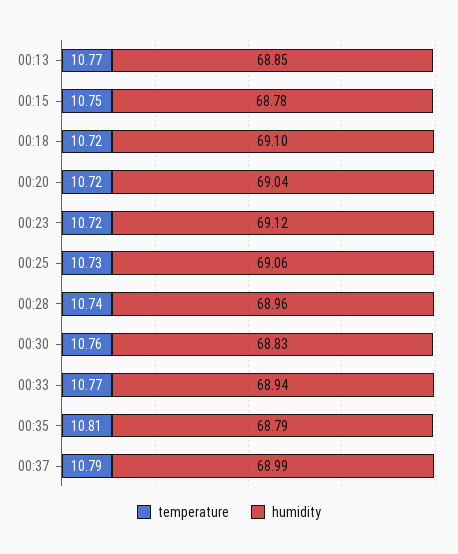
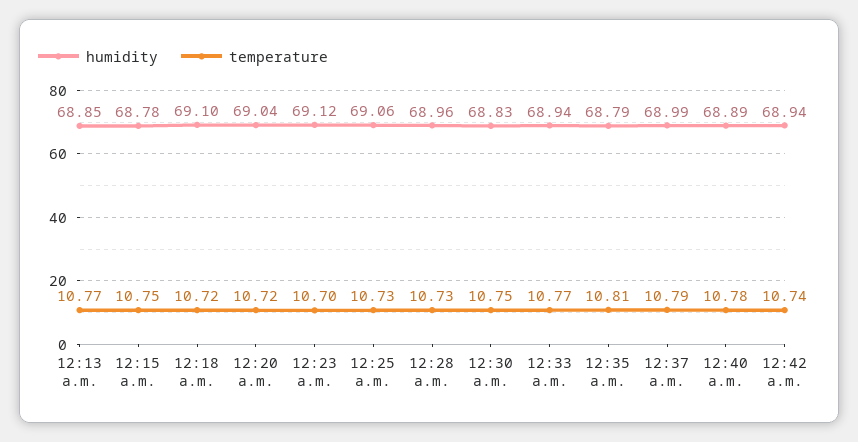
temperature, 00:23: 10.72 -> 10.7
temperature, 00:28: 10.74 -> 10.73
temperature, 00:30: 10.76 -> 10.75
humidity, 12:40 a.m.: none -> 68.89
temperature, 12:40 a.m.: none -> 10.78
humidity, 12:42 a.m.: none -> 68.94
temperature, 12:42 a.m.: none -> 10.74

